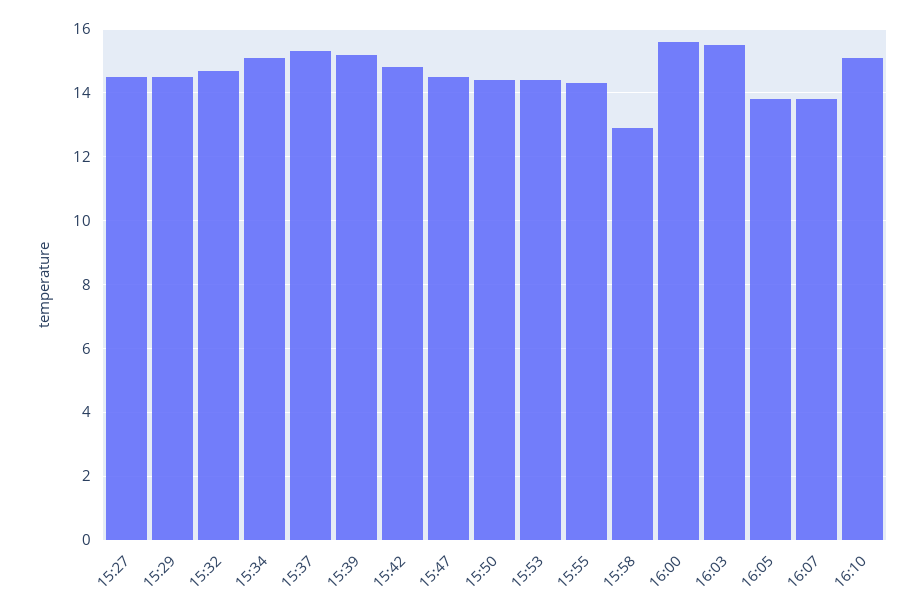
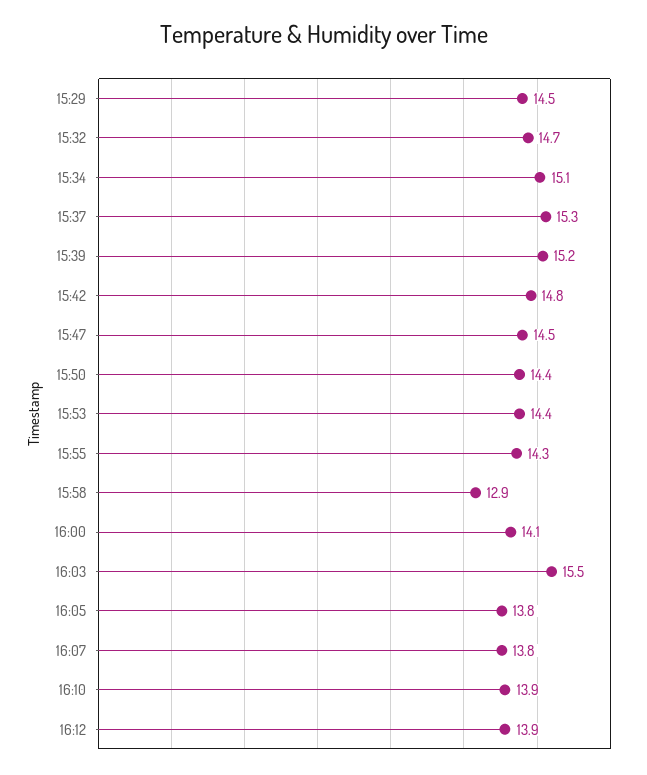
15:27: 14.5 -> none
16:00: 15.5 -> 14.1
16:10: 15 -> 13.9
16:12: none -> 13.9

